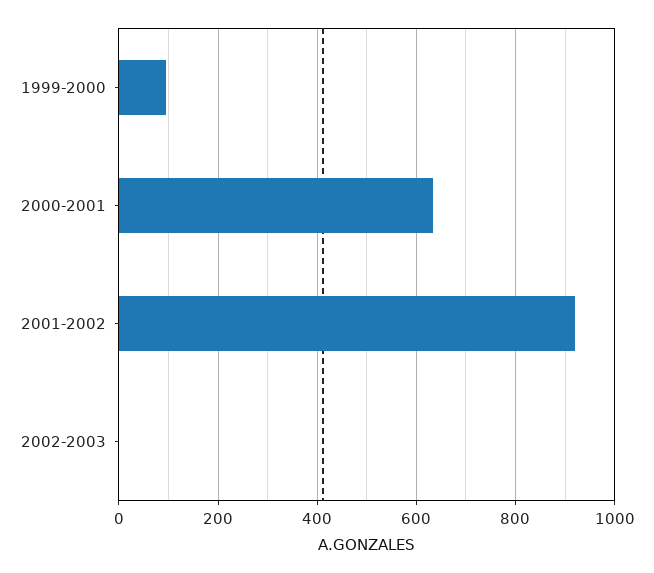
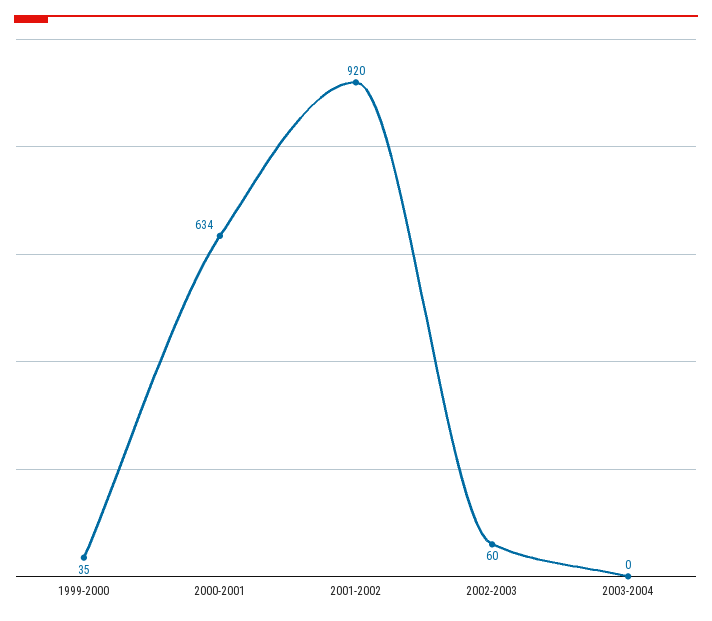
1999-2000: 100 -> 35
2002-2003: 0 -> 60
2003-2004: none -> 0

